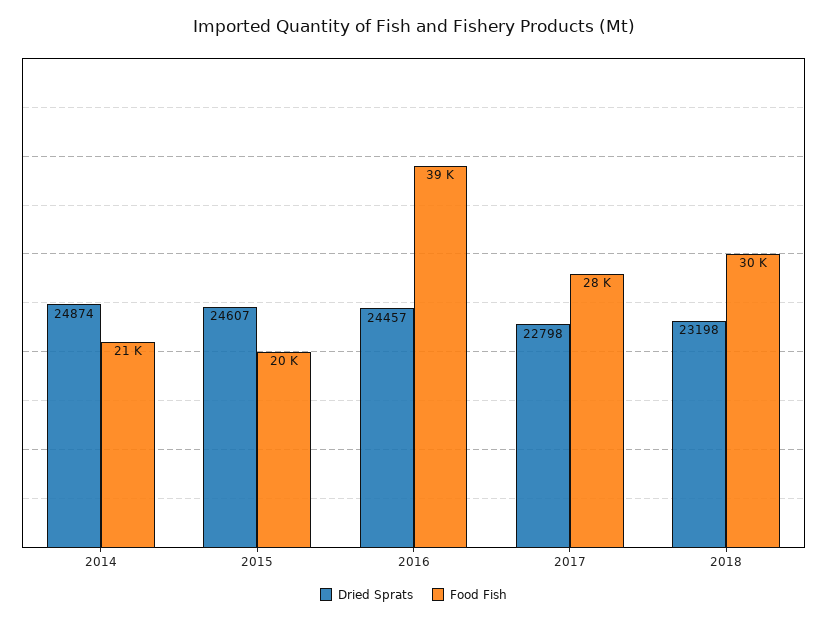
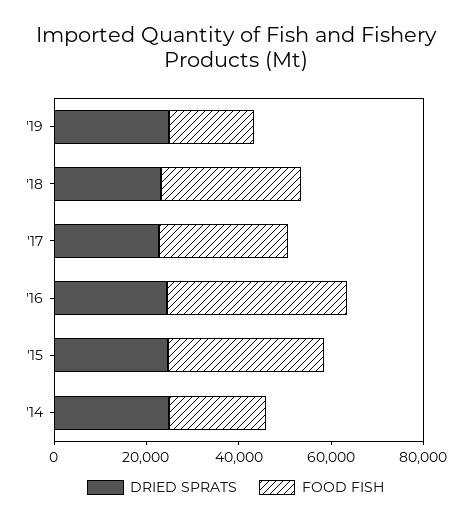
Food Fish, 2015: 20000 -> 35000
Dried Sprats, '19: none -> 25000
Food Fish, '19: none -> 20000

